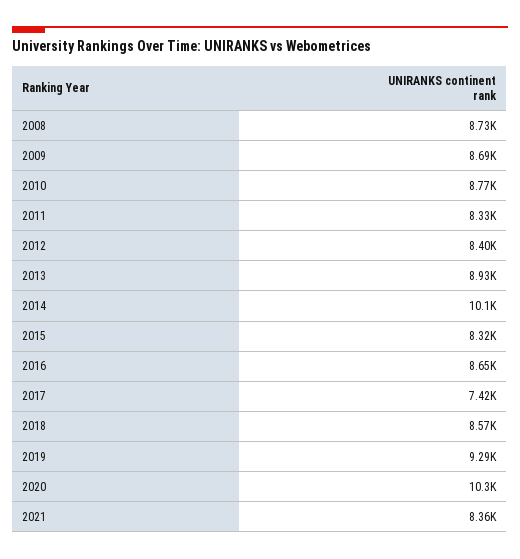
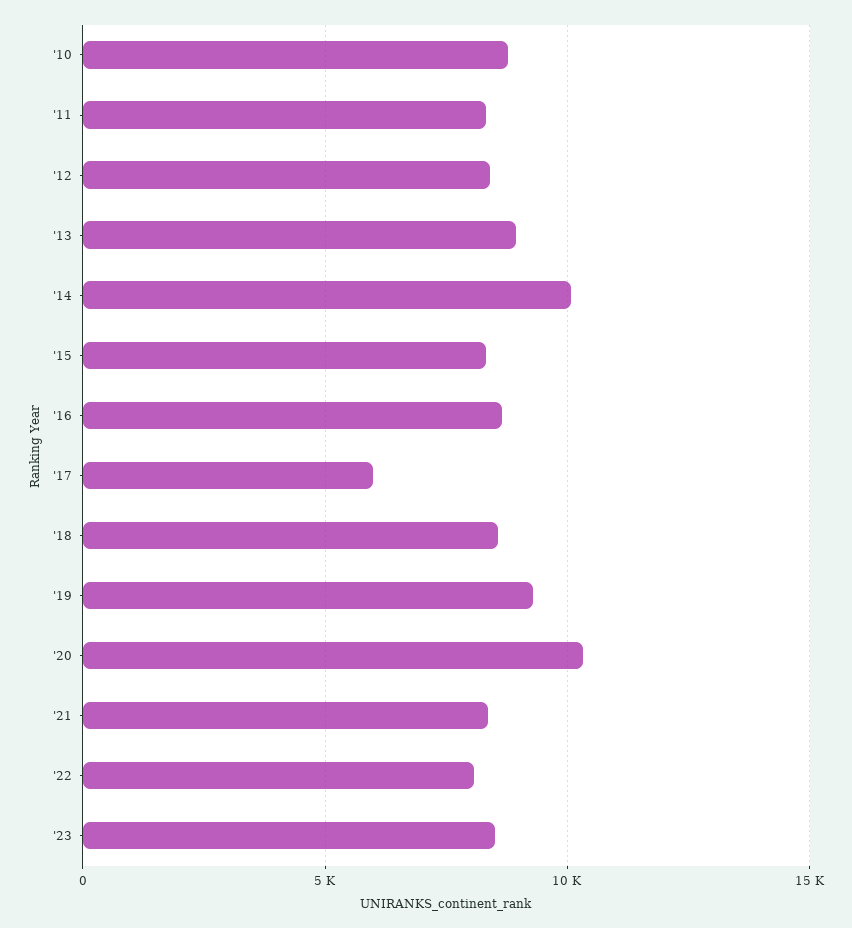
2008: 8730 -> none
2009: 8690 -> none
2017: 7420 -> 6000
'22: none -> 8000
'23: none -> 8500

